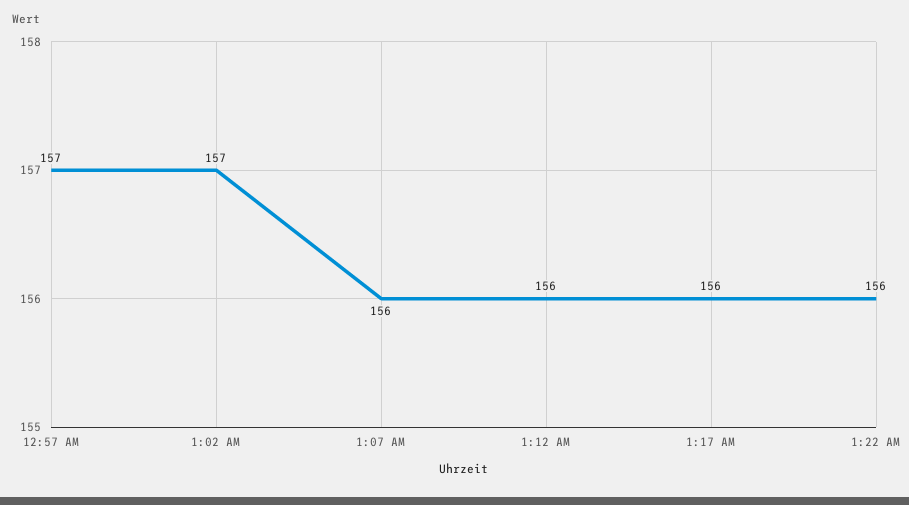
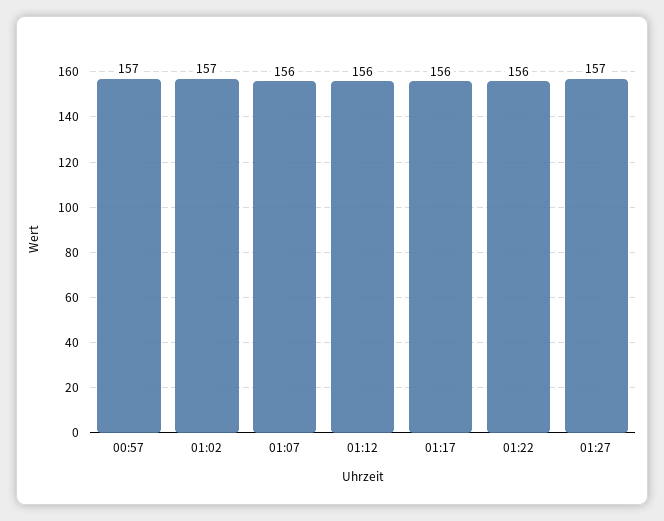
01:27: none -> 157

